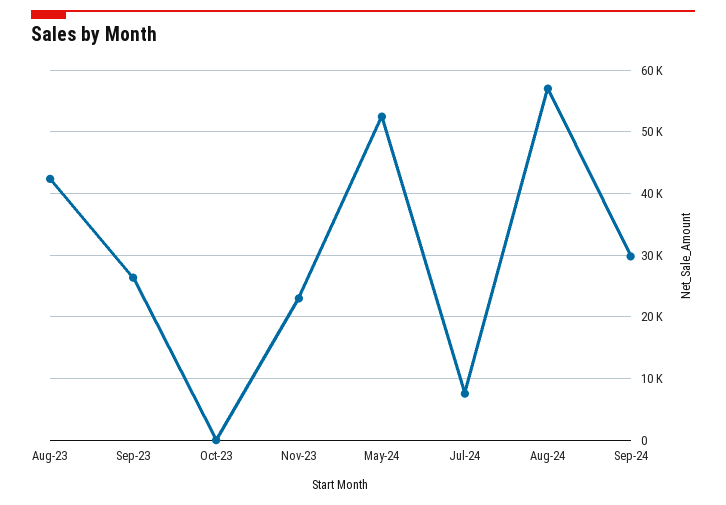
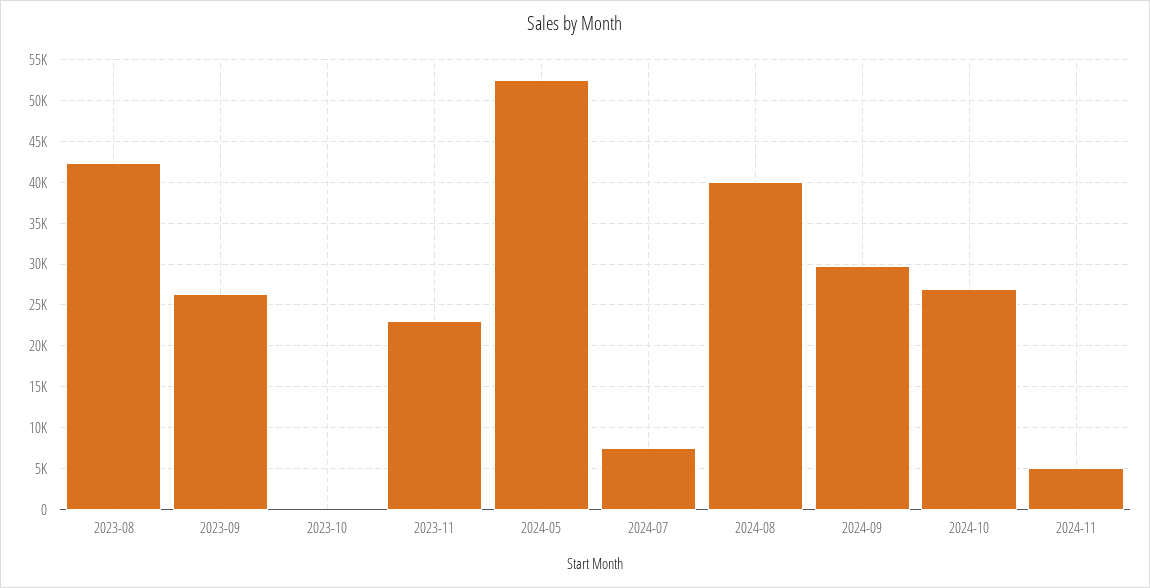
Aug-24: 57000 -> 40000
2024-10: none -> 27000
2024-11: none -> 5000

